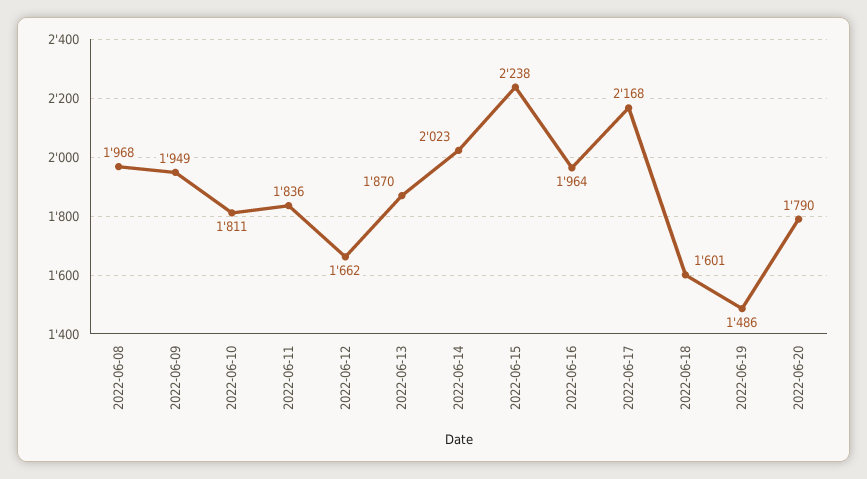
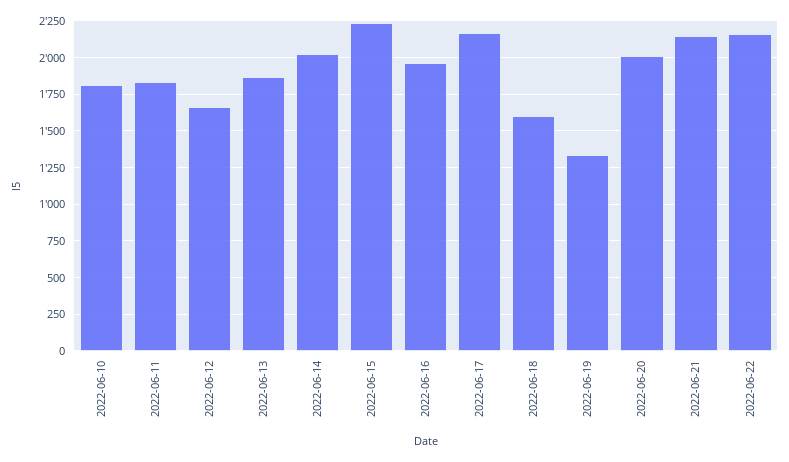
2022-06-08: 1968 -> none
2022-06-09: 1949 -> none
2022-06-19: 1486 -> 1350
2022-06-20: 1790 -> 2000
2022-06-21: none -> 2150
2022-06-22: none -> 2150

